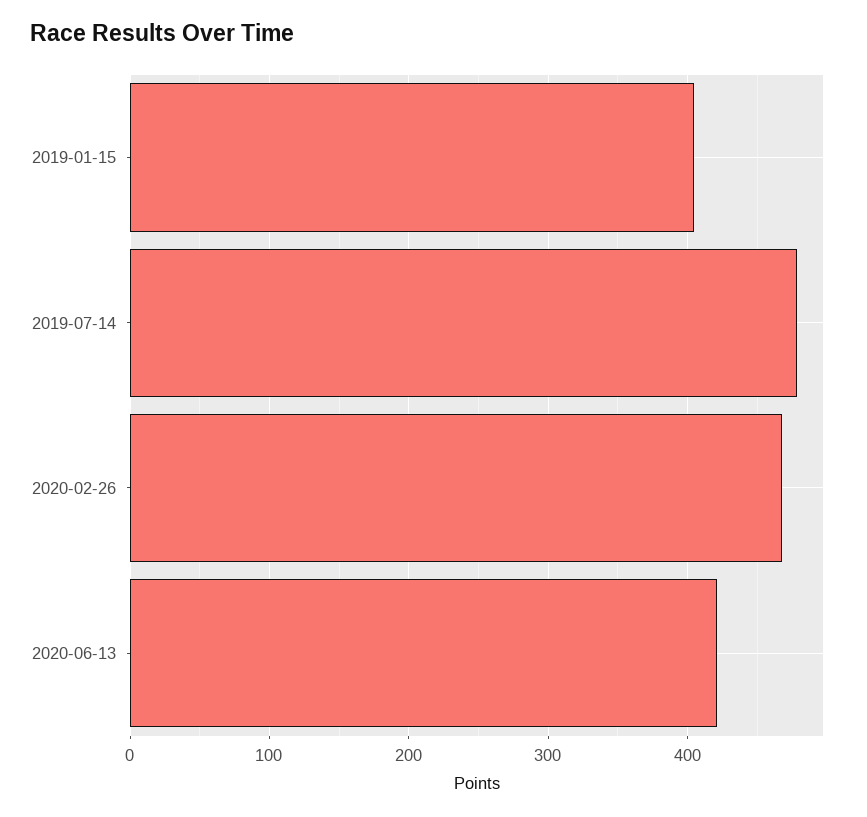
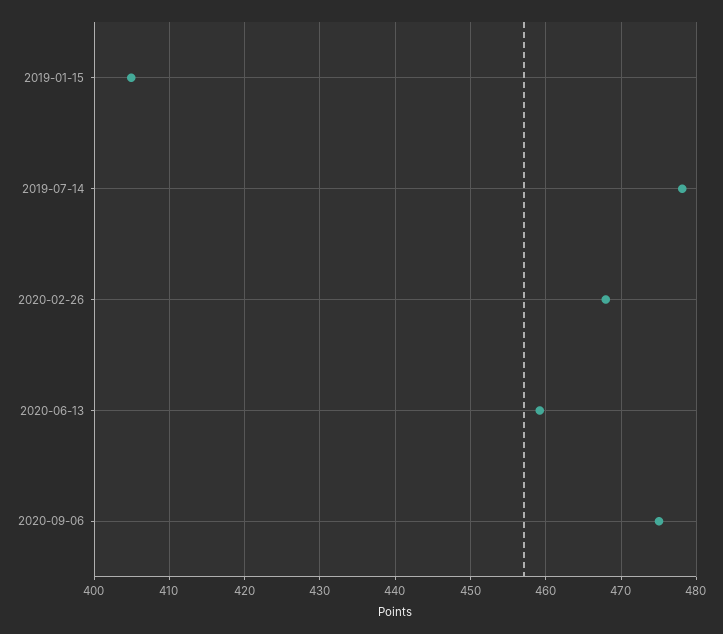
2020-06-13: 420 -> 459
2020-09-06: none -> 475

